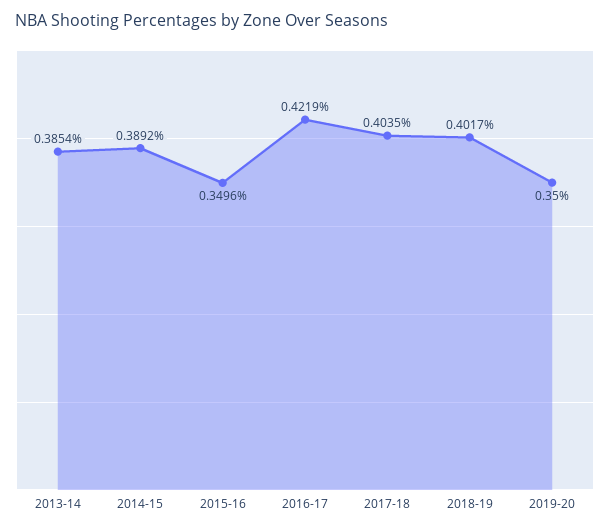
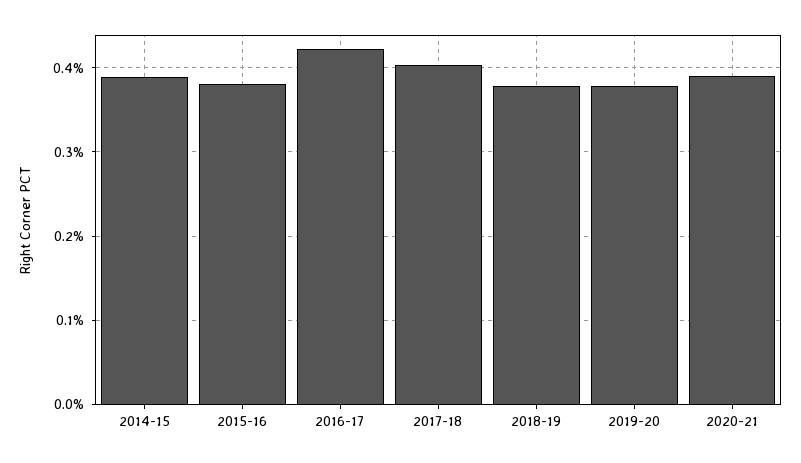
2013-14: 0.3854 -> none
2015-16: 0.3496 -> 0.38
2018-19: 0.4017 -> 0.38
2019-20: 0.35 -> 0.38
2020-21: none -> 0.39

